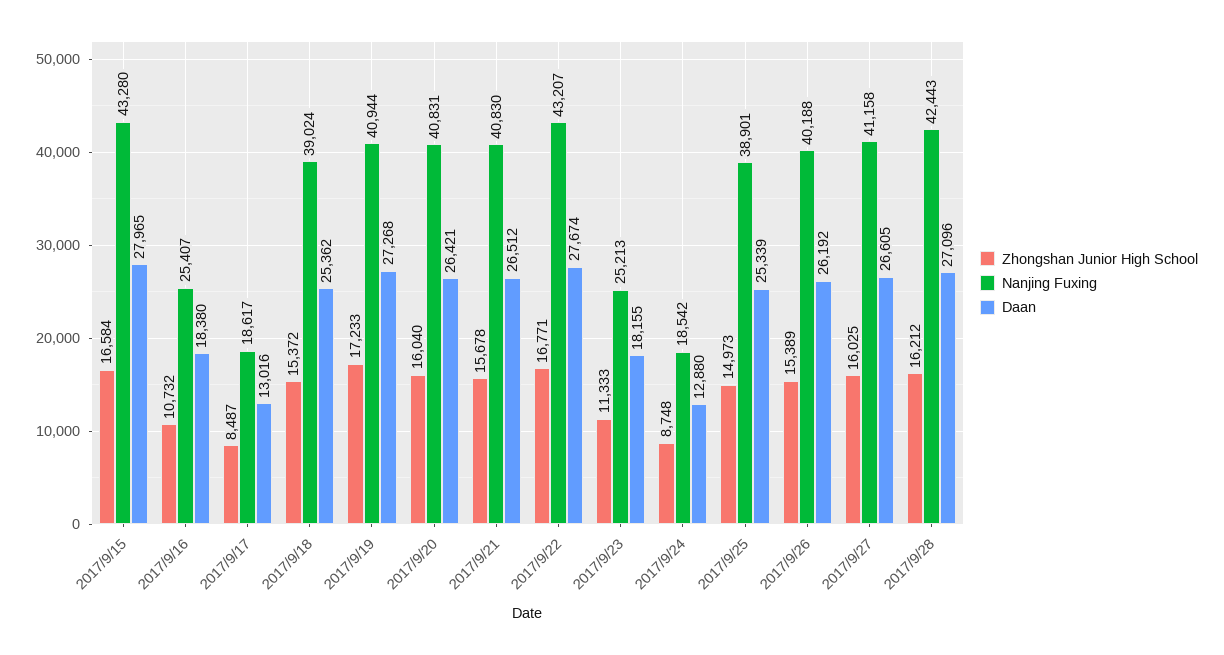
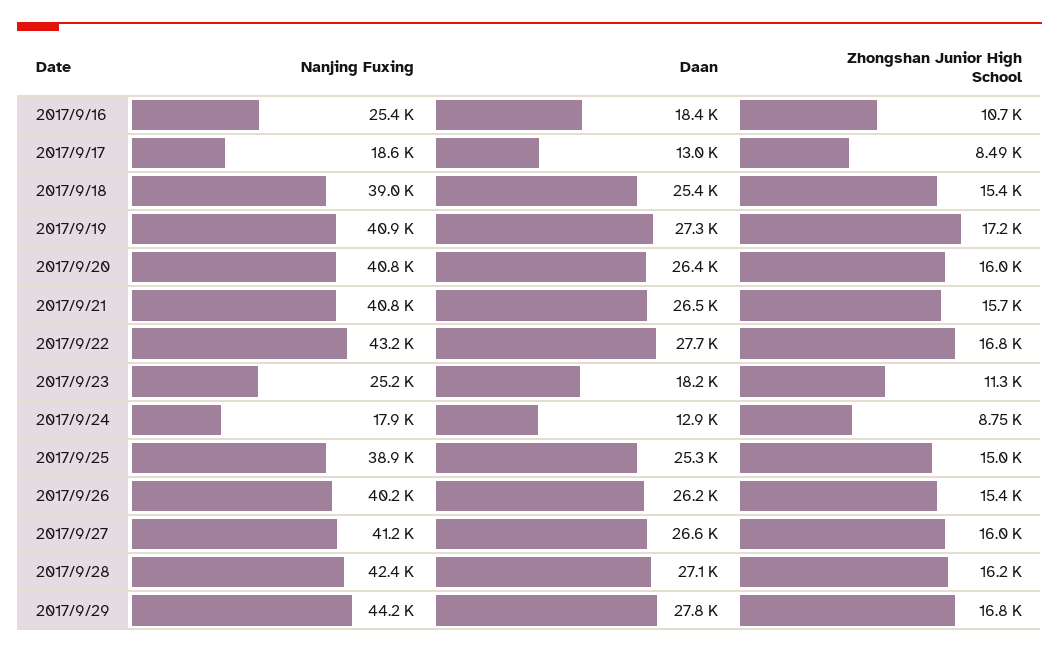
Zhongshan Junior High School, 2017/9/15: 16584 -> none
Nanjing Fuxing, 2017/9/15: 43280 -> none
Daan, 2017/9/15: 27965 -> none
Nanjing Fuxing, 2017/9/24: 18542 -> 17900
Nanjing Fuxing, 2017/9/29: none -> 44200
Daan, 2017/9/29: none -> 27800
Zhongshan Junior High School, 2017/9/29: none -> 16800

